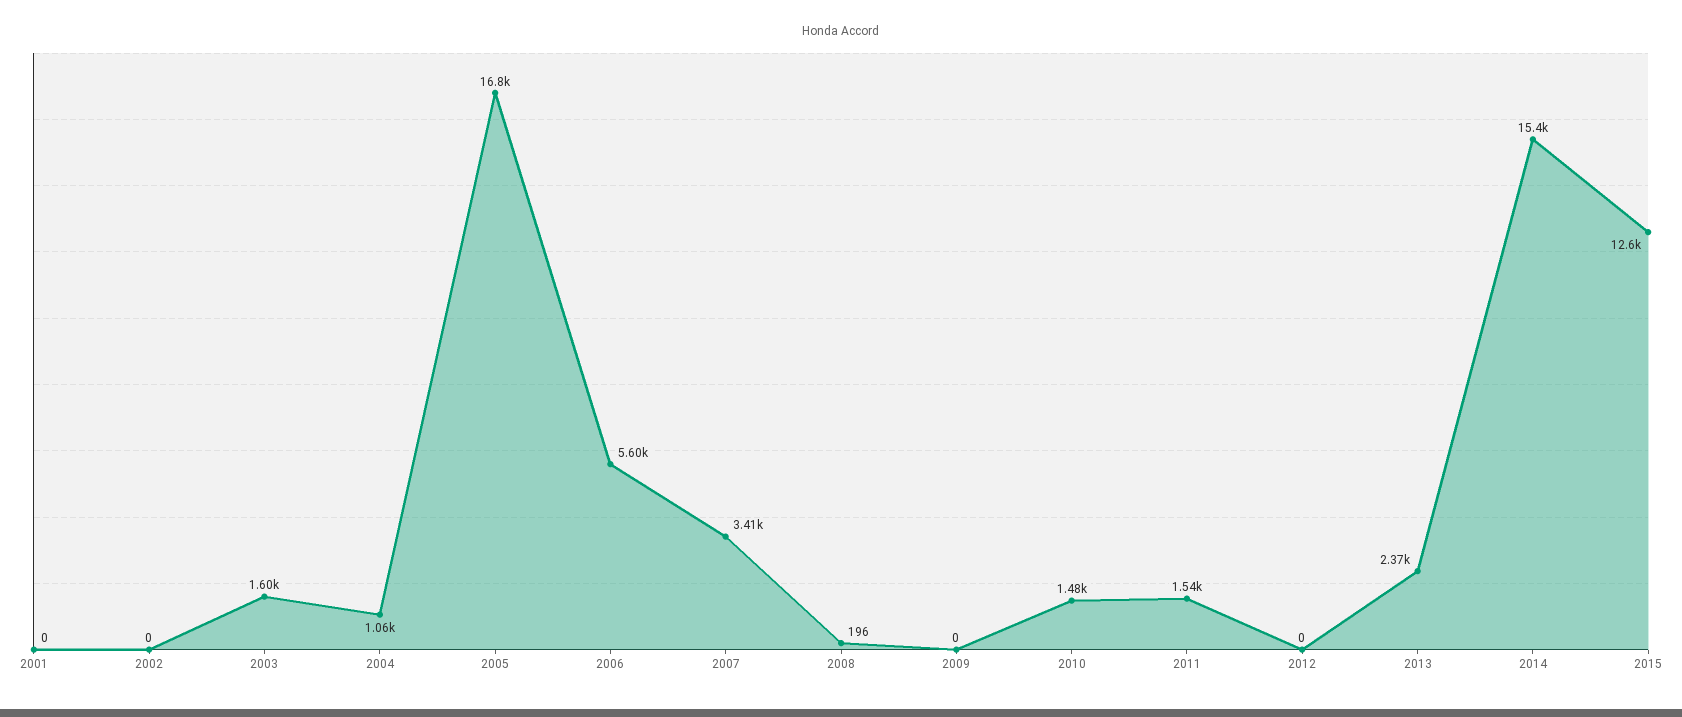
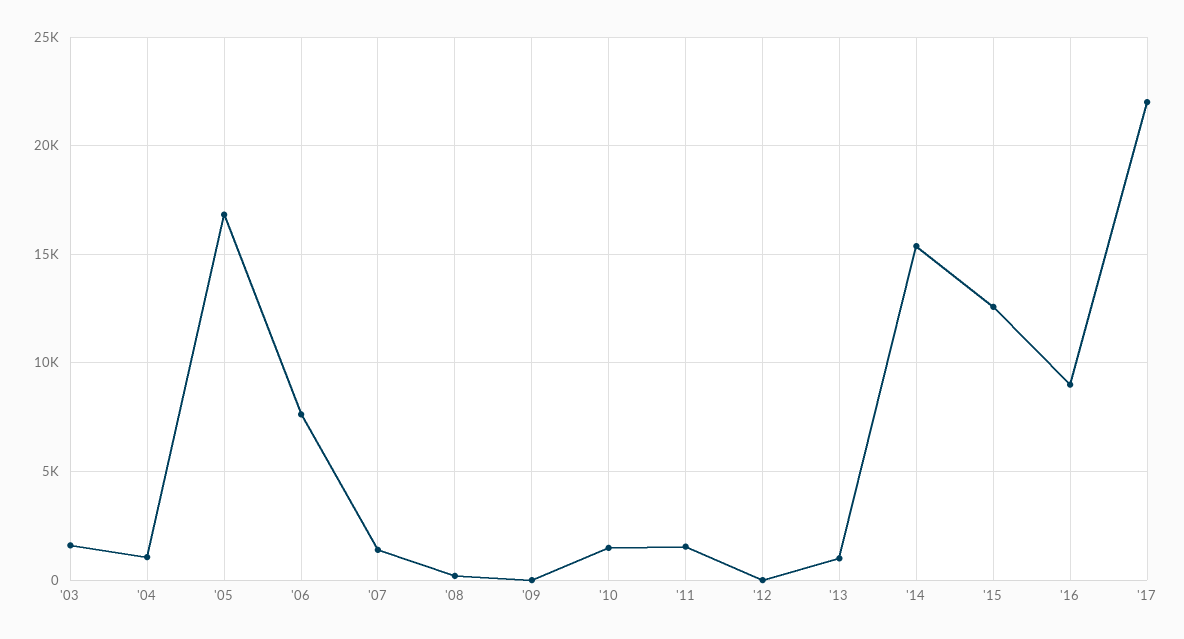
2001: 0 -> none
2002: 0 -> none
2006: 5600 -> 7500
2007: 3410 -> 1500
2013: 2370 -> 1000
'16: none -> 9000
'17: none -> 22000

